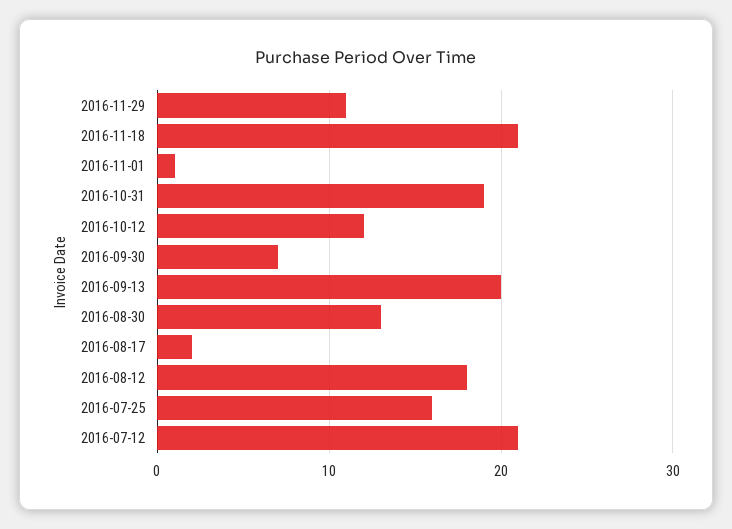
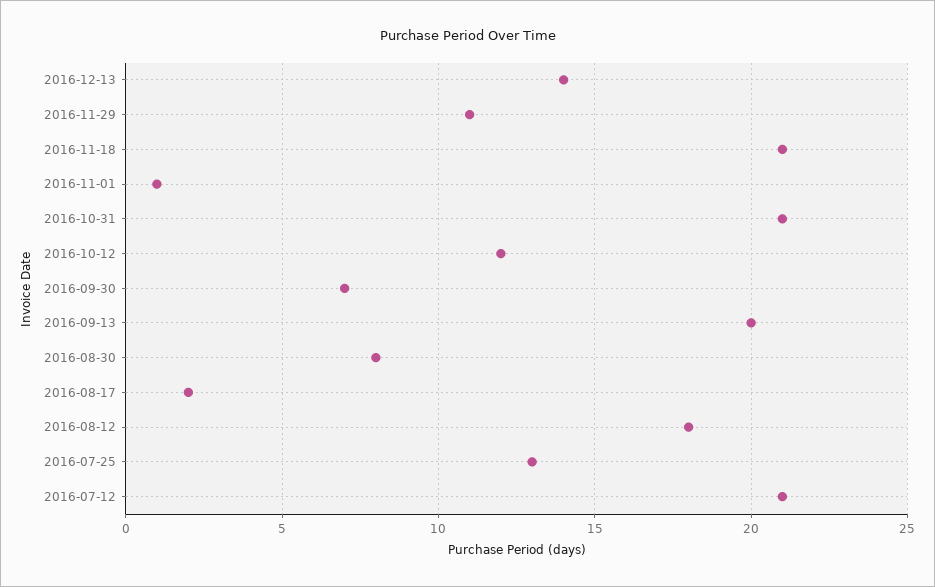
2016-10-31: 19 -> 21
2016-08-30: 13 -> 8
2016-07-25: 16 -> 13
2016-12-13: none -> 14

